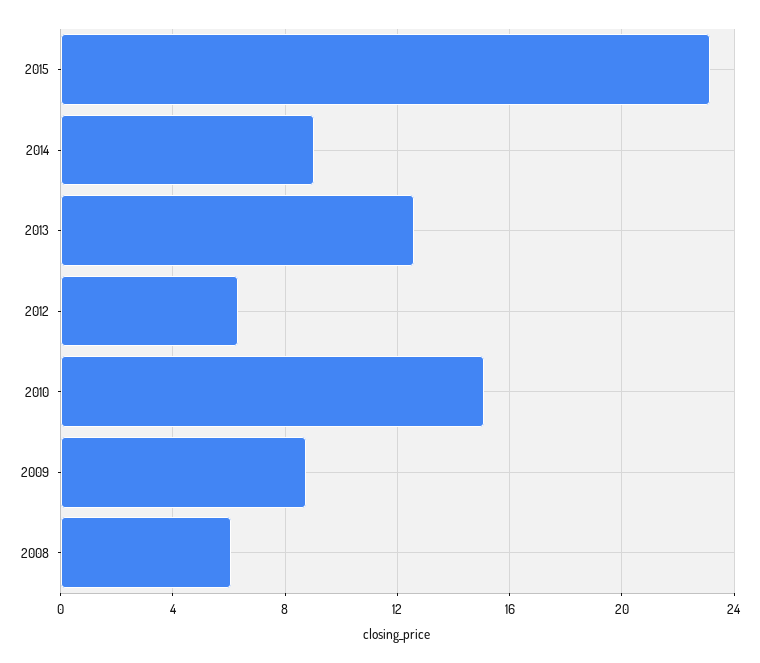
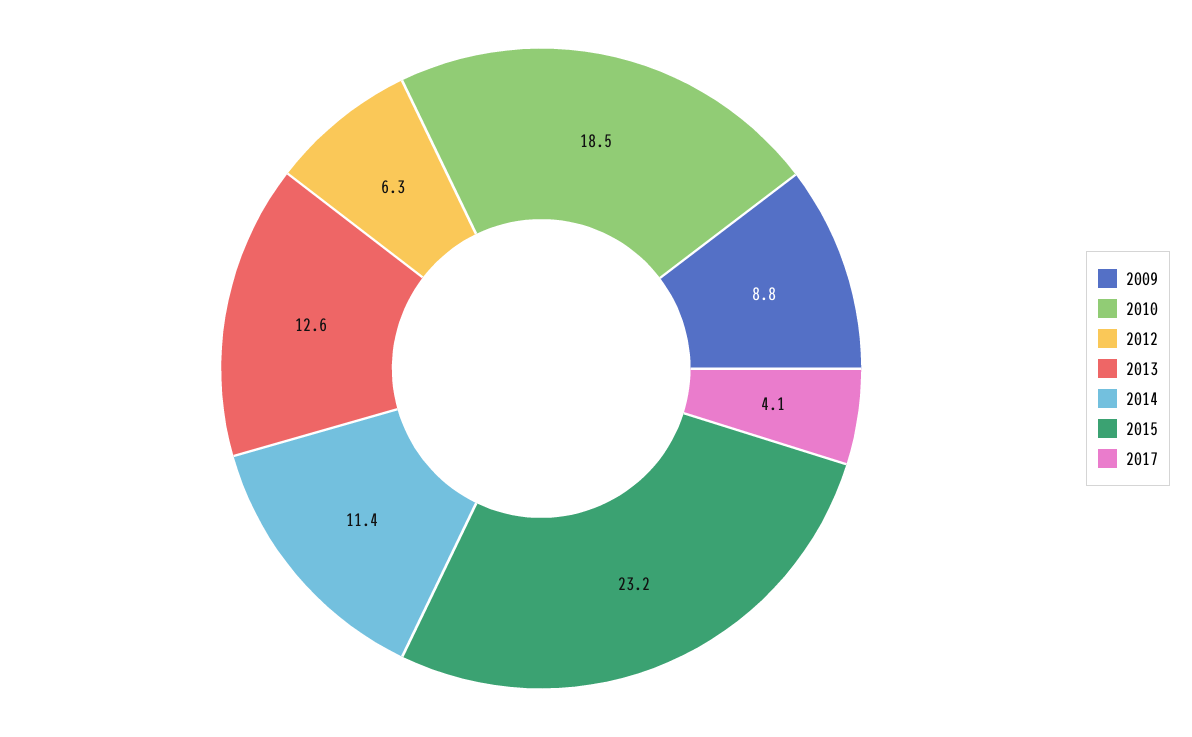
2014: 9 -> 11.4
2010: 15 -> 18.5
2008: 6 -> none
2017: none -> 4.1

